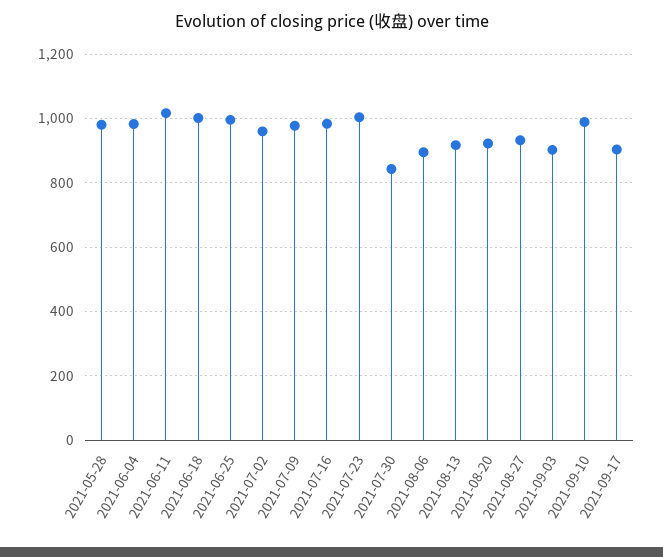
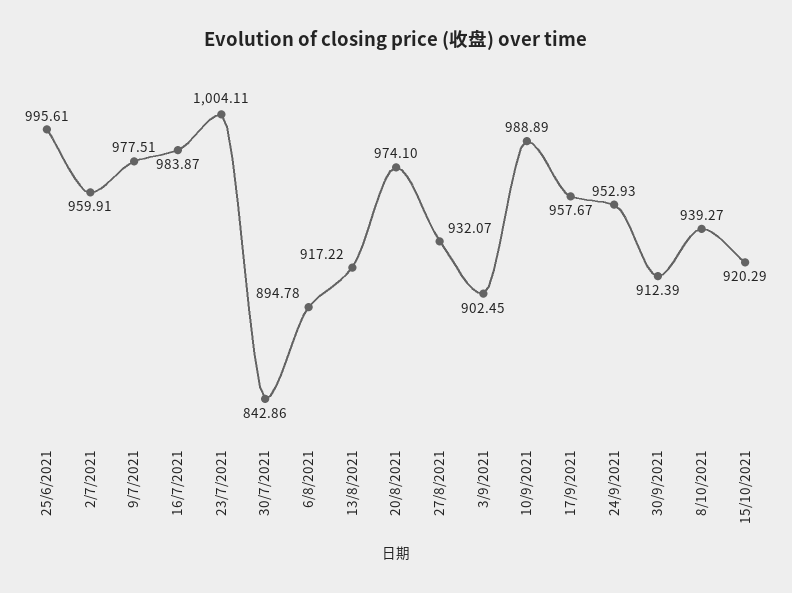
2021-05-28: 980 -> none
2021-06-04: 980 -> none
2021-06-11: 1020 -> none
2021-06-18: 1000 -> none
2021-08-20: 920 -> 974.1
2021-09-17: 900 -> 957.67
24/9/2021: none -> 952.93
30/9/2021: none -> 912.39
8/10/2021: none -> 939.27
15/10/2021: none -> 920.29

